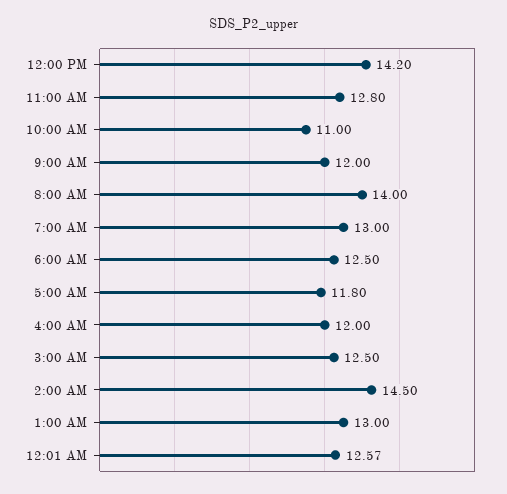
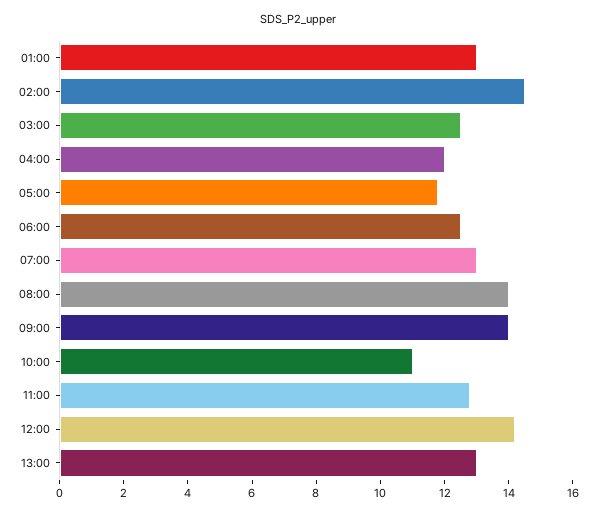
9:00 AM: 12 -> 14
12:01 AM: 12.57 -> none
13:00: none -> 13

